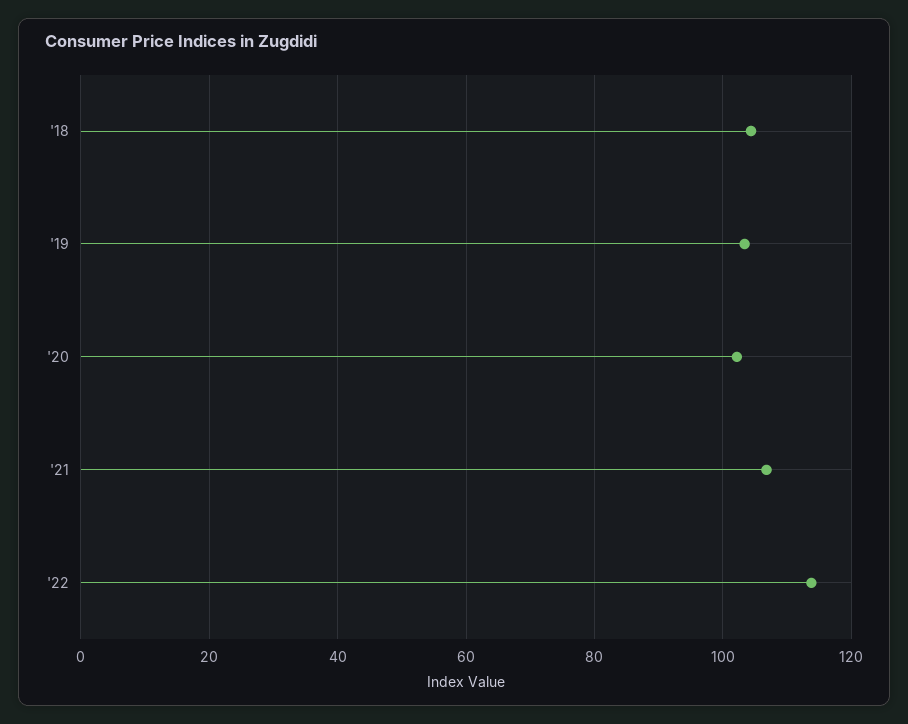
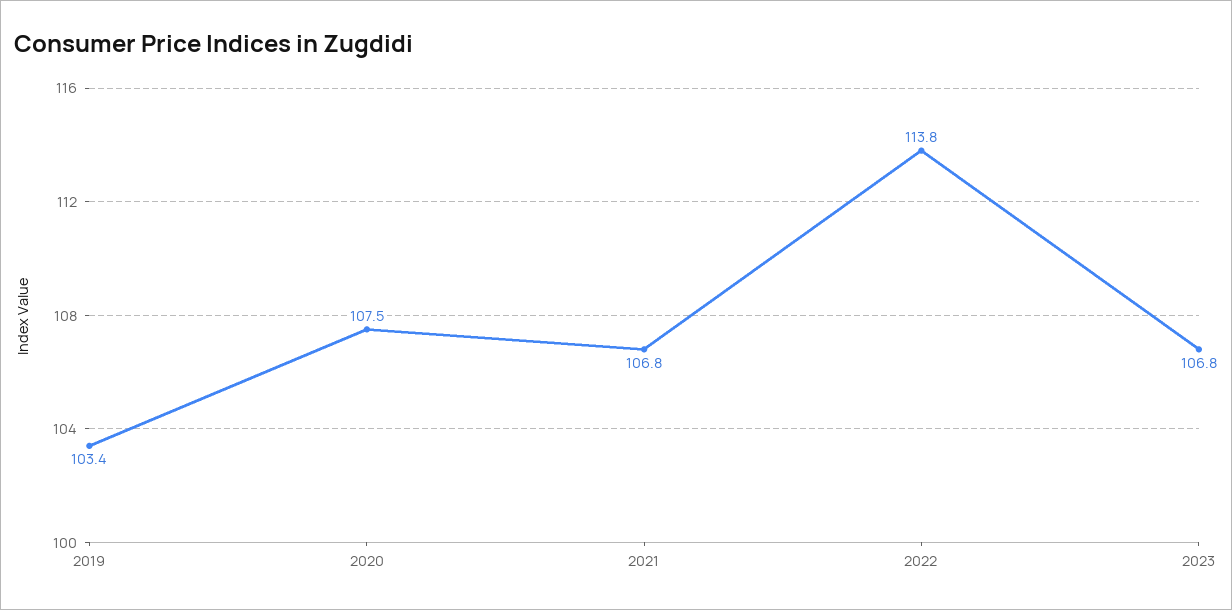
'18: 104 -> none
'20: 102 -> 107.5
2023: none -> 106.8

